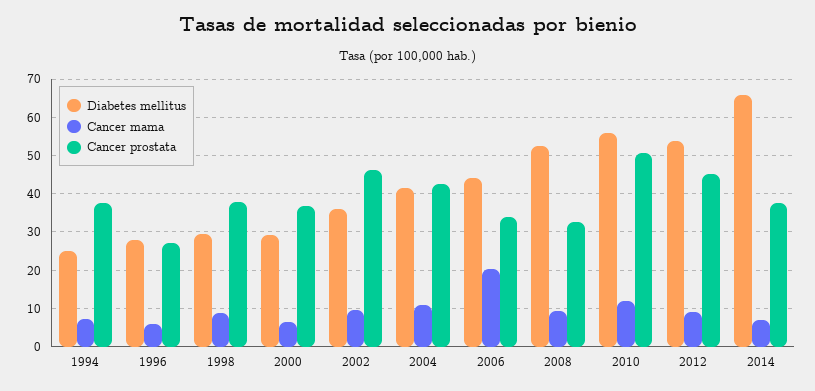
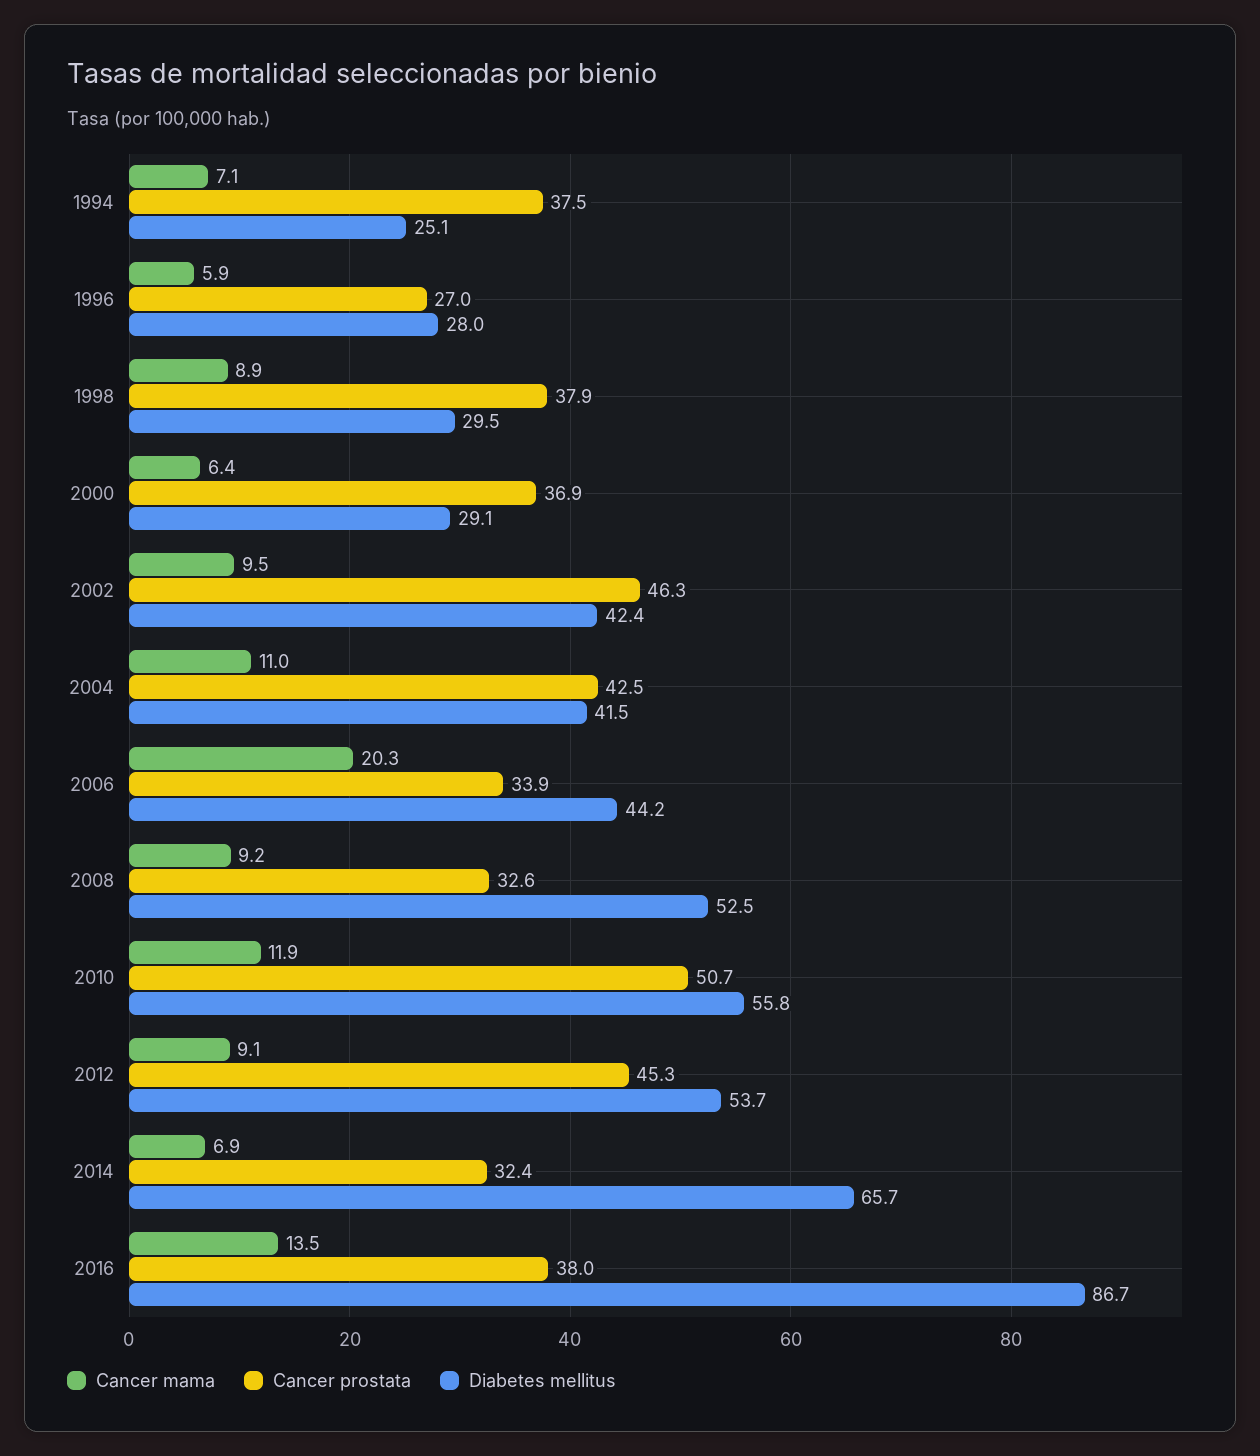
Diabetes mellitus, 2002: 36 -> 42.4
Cancer prostata, 2014: 38 -> 32.4
Cancer mama, 2016: none -> 13.5
Cancer prostata, 2016: none -> 38
Diabetes mellitus, 2016: none -> 86.7

